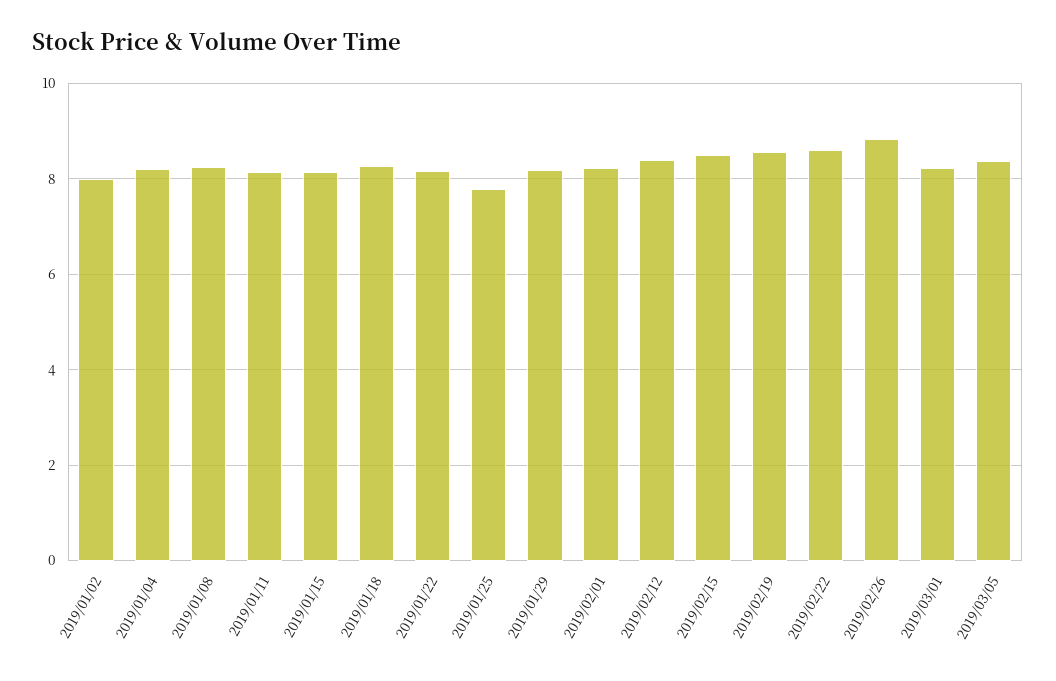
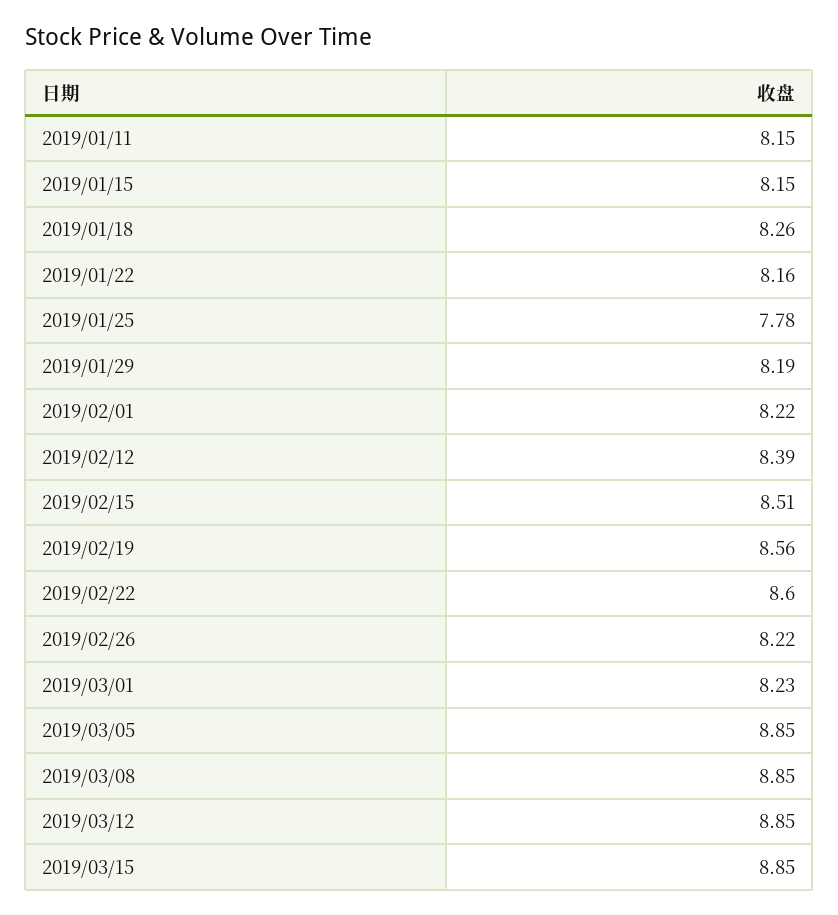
2019/01/02: 8 -> none
2019/01/04: 8.2 -> none
2019/01/08: 8.2 -> none
2019/02/26: 8.8 -> 8.22
2019/03/05: 8.4 -> 8.85
2019/03/08: none -> 8.85
2019/03/12: none -> 8.85
2019/03/15: none -> 8.85

